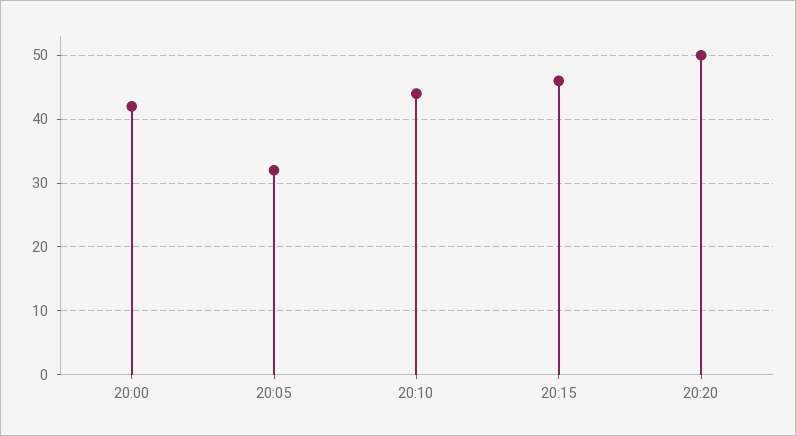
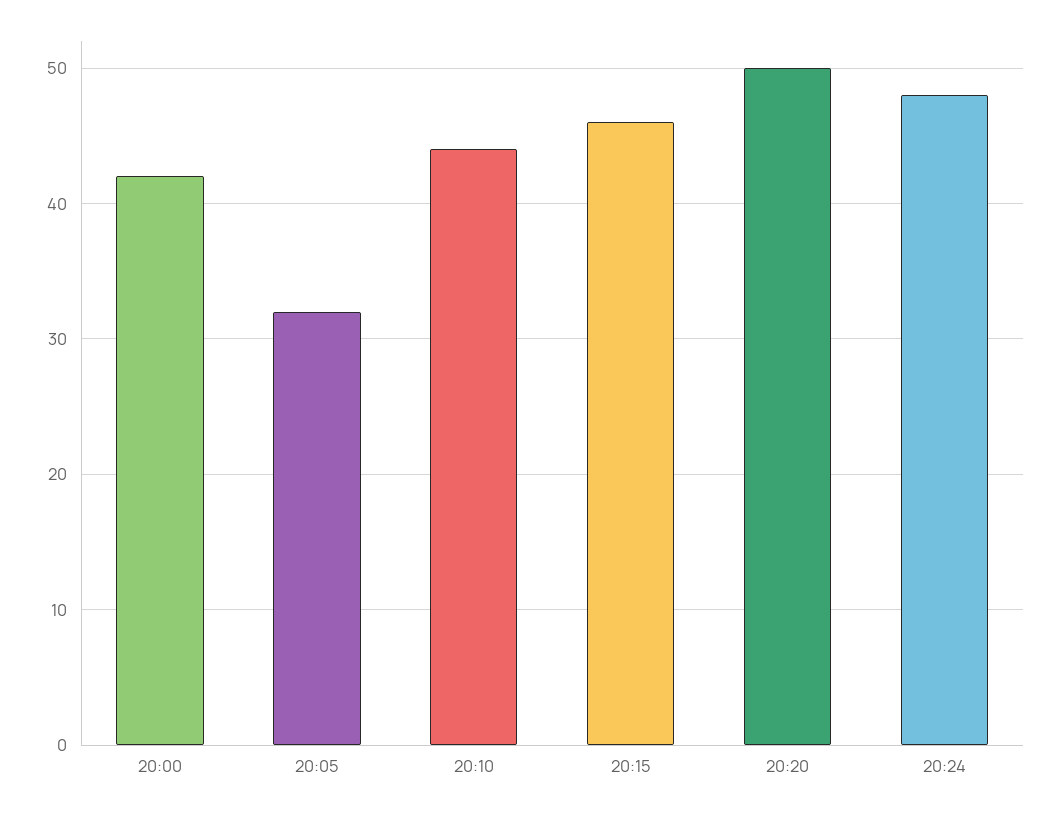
20:24: none -> 48

